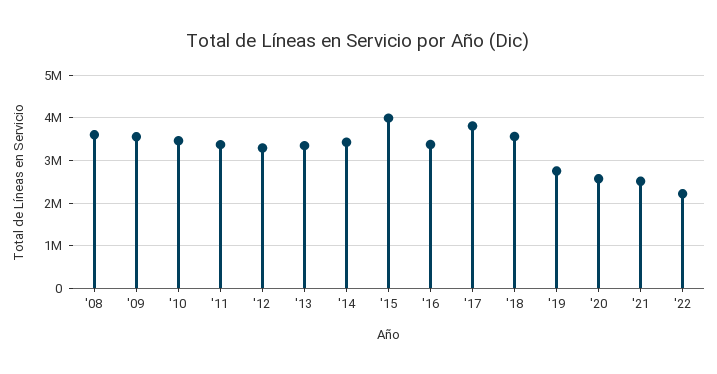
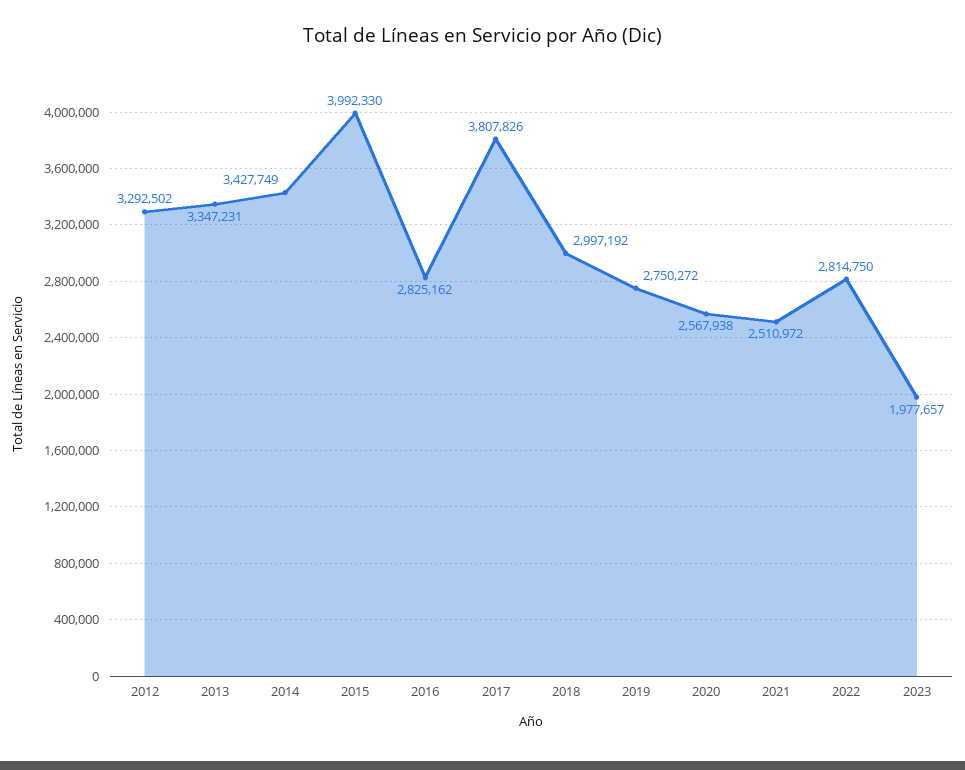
'08: 3600000 -> none
'09: 3600000 -> none
'10: 3400000 -> none
'11: 3400000 -> none
'16: 3400000 -> 2825162
'18: 3600000 -> 2997192
'22: 2200000 -> 2814750
2023: none -> 1977657

